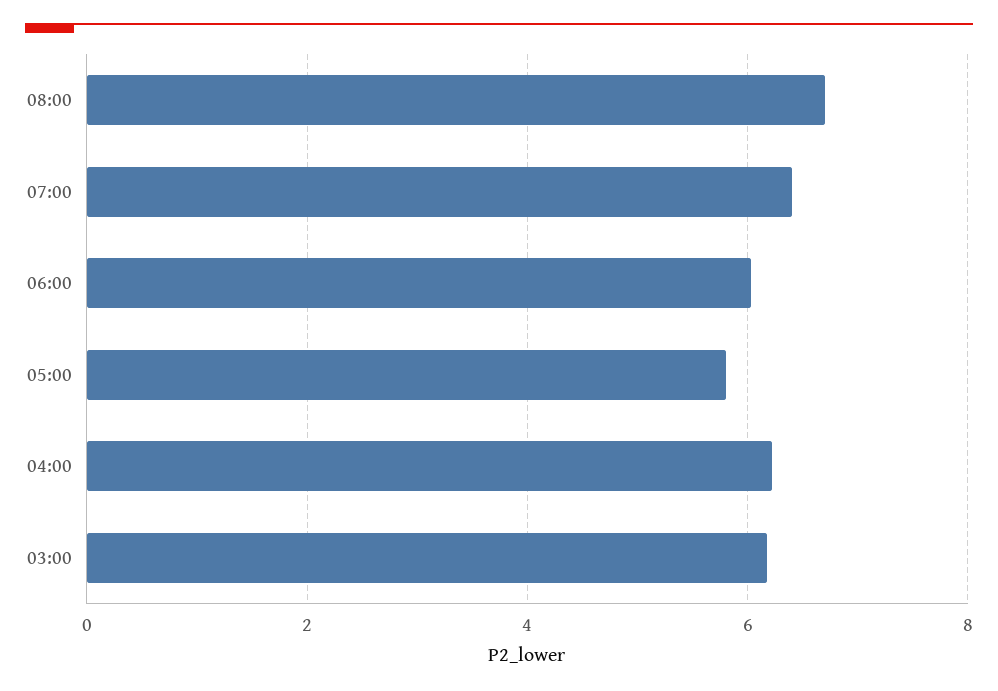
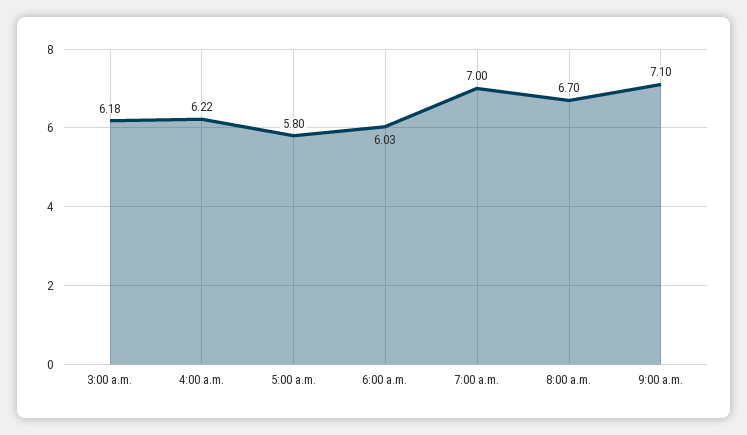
07:00: 6.4 -> 7
9:00 a.m.: none -> 7.1

